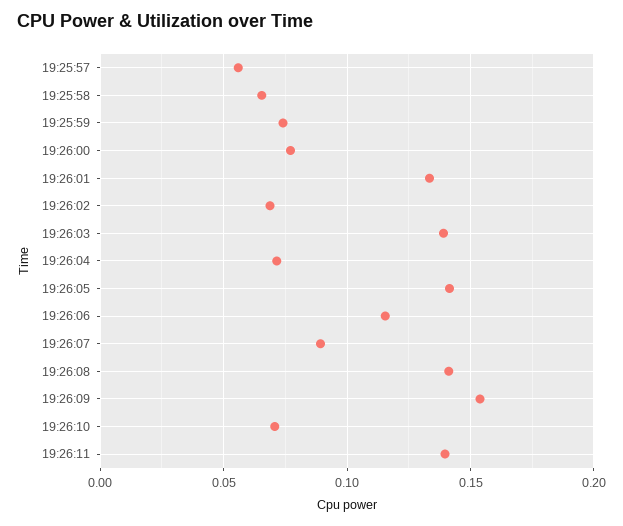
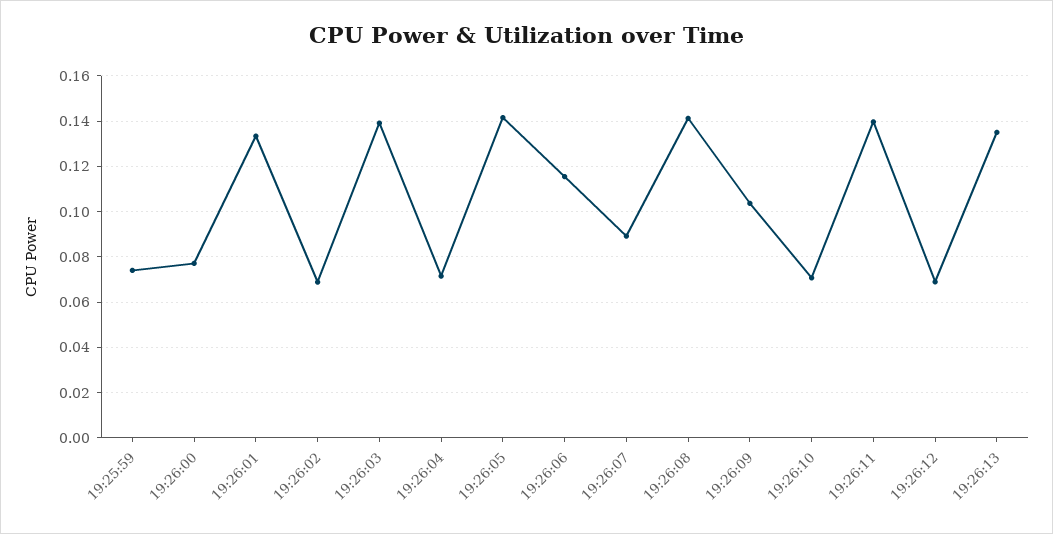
19:25:57: 0.055 -> none
19:25:58: 0.065 -> none
19:26:09: 0.155 -> 0.105
19:26:12: none -> 0.07
19:26:13: none -> 0.135

